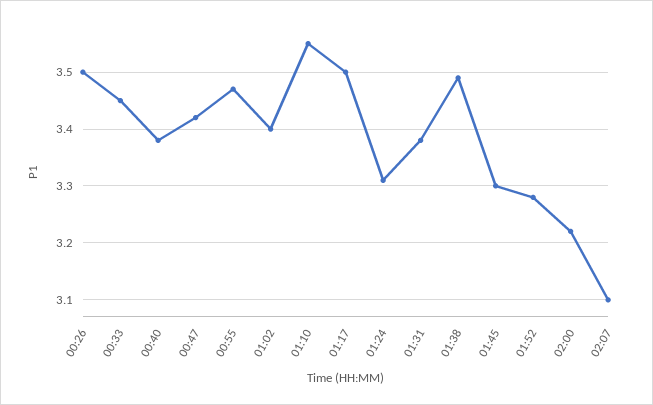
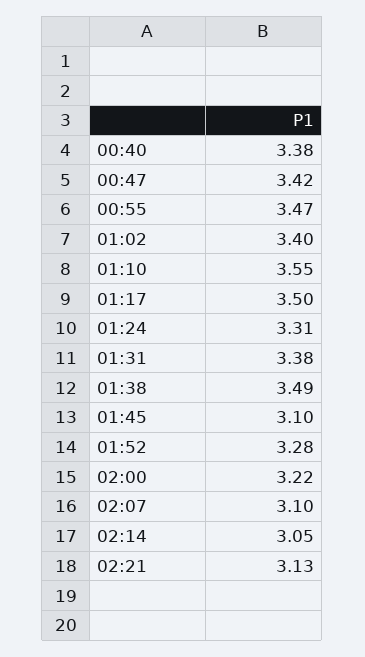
00:26: 3.5 -> none
00:33: 3.45 -> none
01:45: 3.3 -> 3.1
02:14: none -> 3.05
02:21: none -> 3.13

